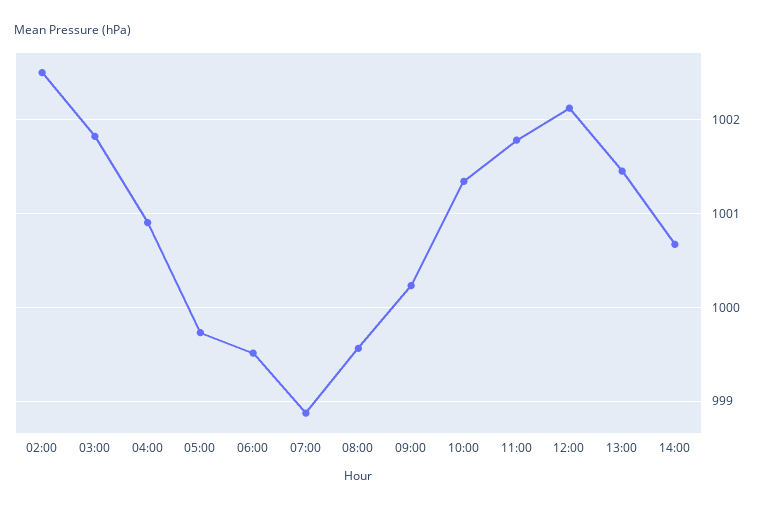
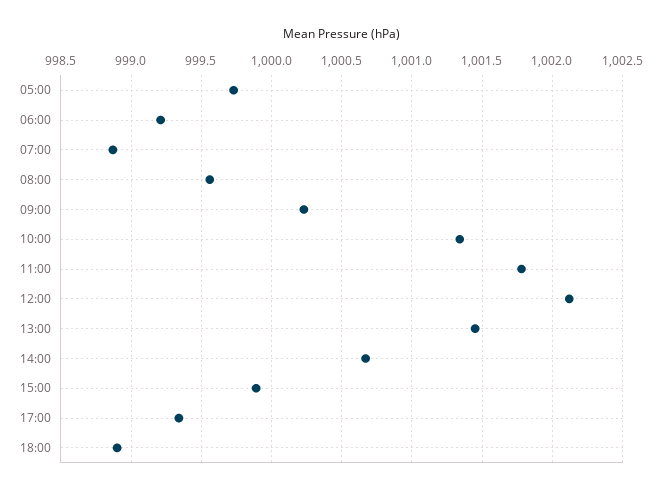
02:00: 1002.5 -> none
03:00: 1001.8 -> none
04:00: 1000.9 -> none
06:00: 999.5 -> 999.2
15:00: none -> 999.9
17:00: none -> 999.35
18:00: none -> 998.9

